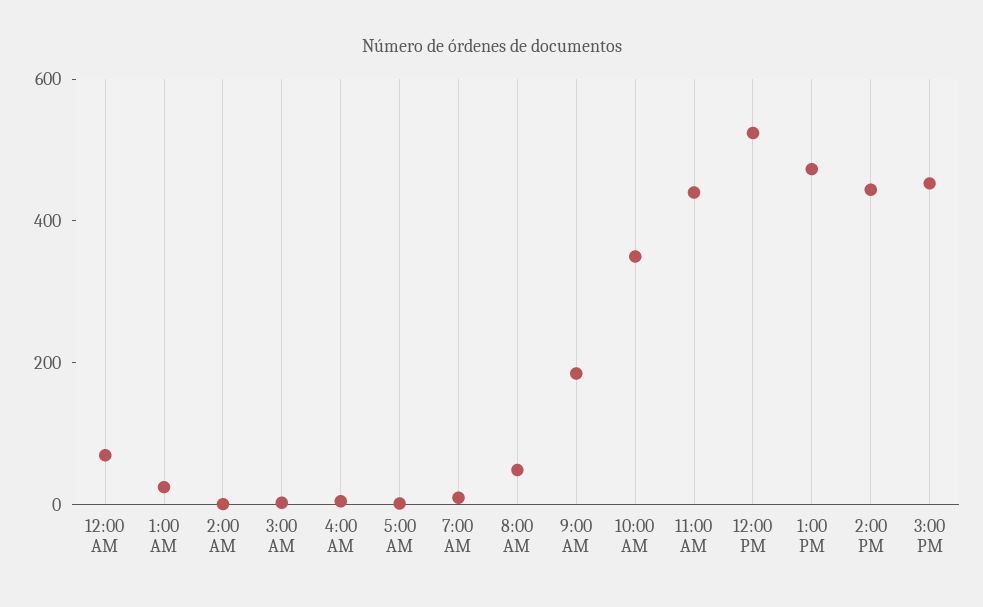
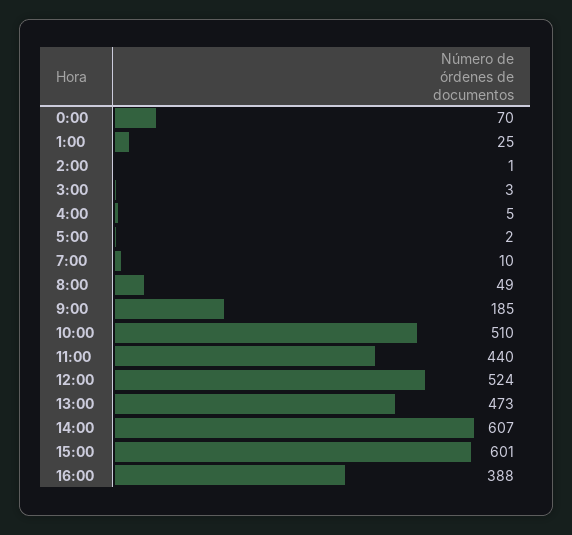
10:00 AM: 350 -> 510
2:00 PM: 450 -> 607
3:00 PM: 450 -> 601
16:00: none -> 388

